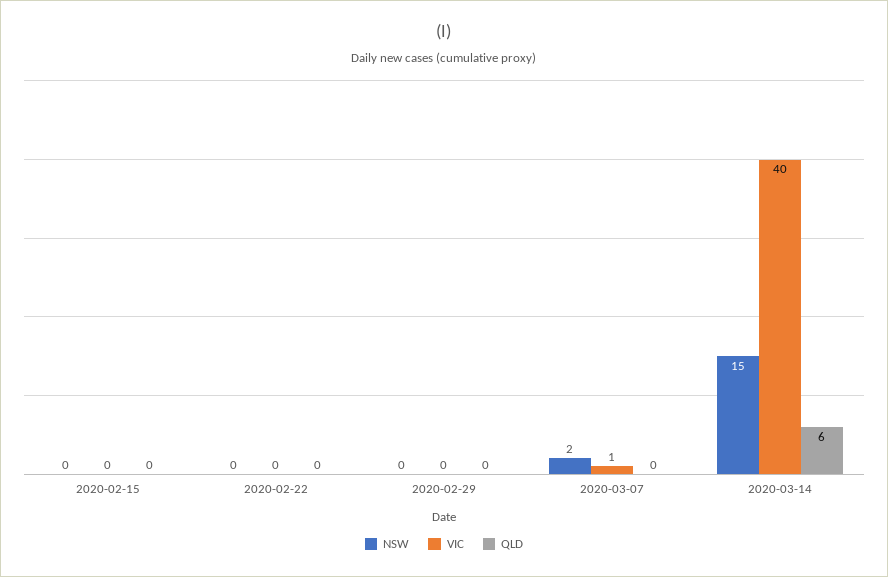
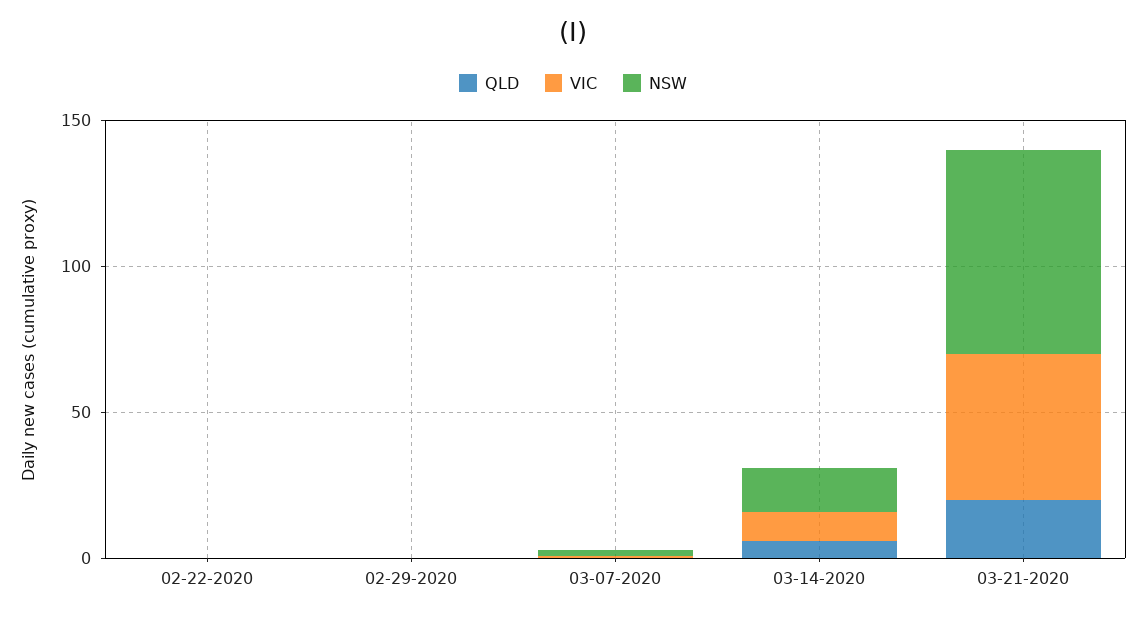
NSW, 2020-02-15: 0 -> none
VIC, 2020-02-15: 0 -> none
QLD, 2020-02-15: 0 -> none
VIC, 2020-03-14: 40 -> 10
QLD, 03-21-2020: none -> 20
VIC, 03-21-2020: none -> 50
NSW, 03-21-2020: none -> 70

